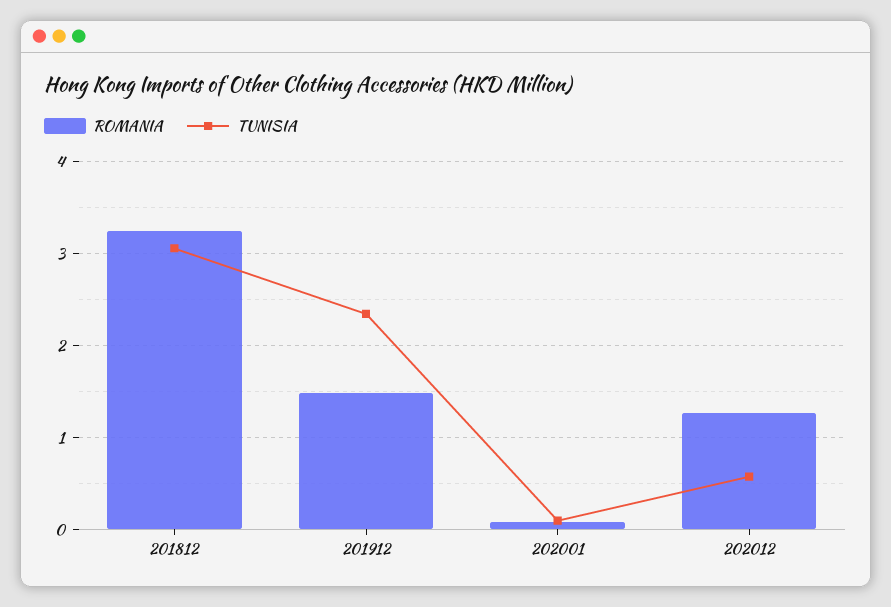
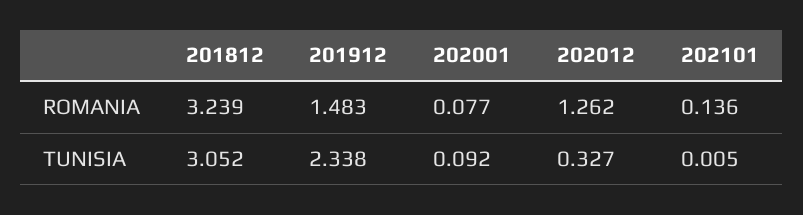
TUNISIA, 202012: 0.6 -> 0.327
ROMANIA, 202101: none -> 0.136
TUNISIA, 202101: none -> 0.005

